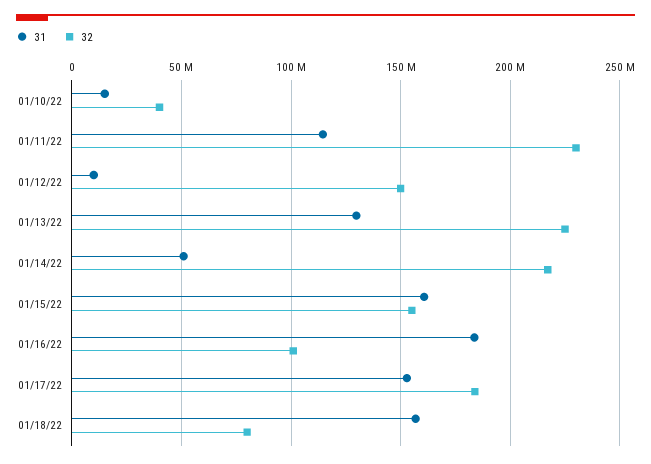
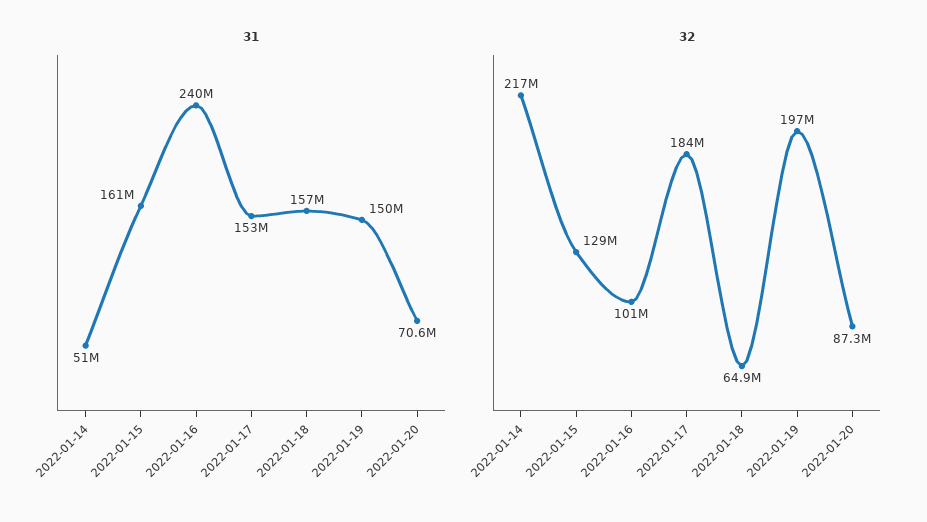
31, 01/10/22: 15000000 -> none
32, 01/10/22: 40000000 -> none
31, 01/11/22: 115000000 -> none
32, 01/11/22: 230000000 -> none
31, 01/12/22: 10000000 -> none
32, 01/12/22: 150000000 -> none
31, 01/13/22: 130000000 -> none
32, 01/13/22: 225000000 -> none
32, 01/15/22: 155000000 -> 129000000
31, 01/16/22: 185000000 -> 240000000
32, 01/18/22: 80000000 -> 64900000
31, 2022-01-19: none -> 150000000
31, 2022-01-20: none -> 70600000
32, 2022-01-19: none -> 197000000
32, 2022-01-20: none -> 87300000

